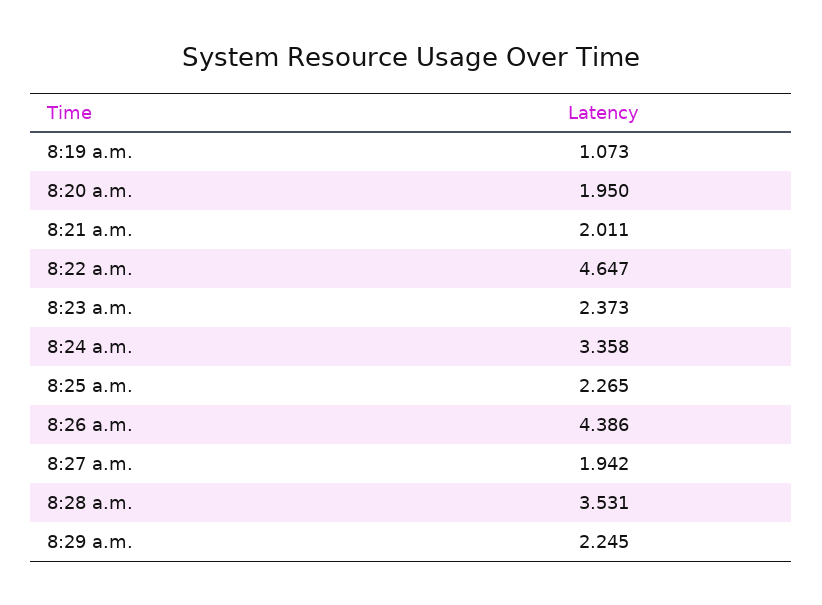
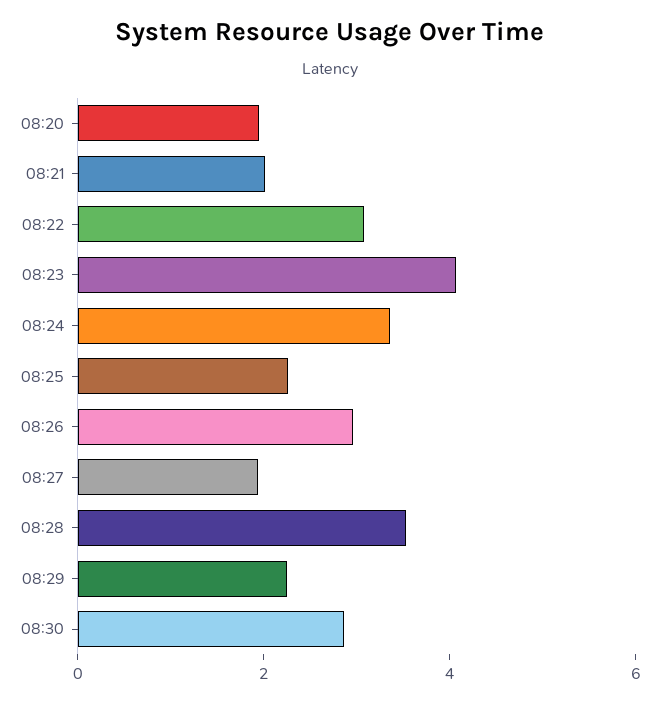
8:19 a.m.: 1.073 -> none
8:22 a.m.: 4.647 -> 3
8:23 a.m.: 2.373 -> 4
8:26 a.m.: 4.386 -> 3
08:30: none -> 3

